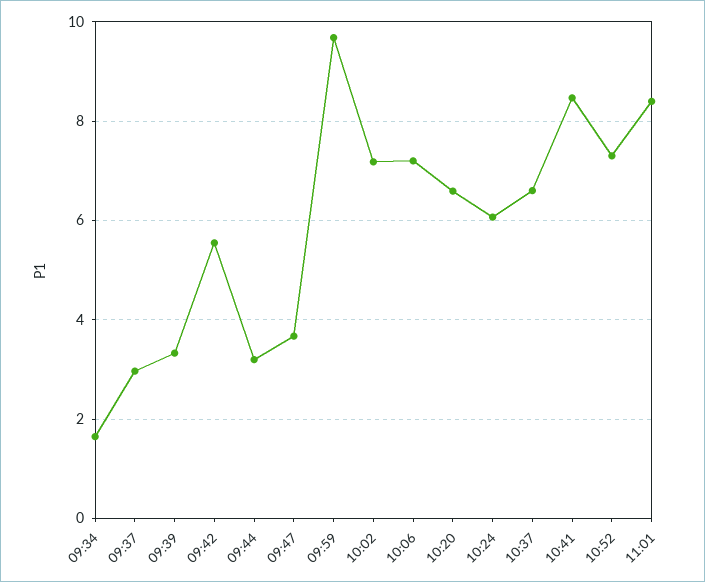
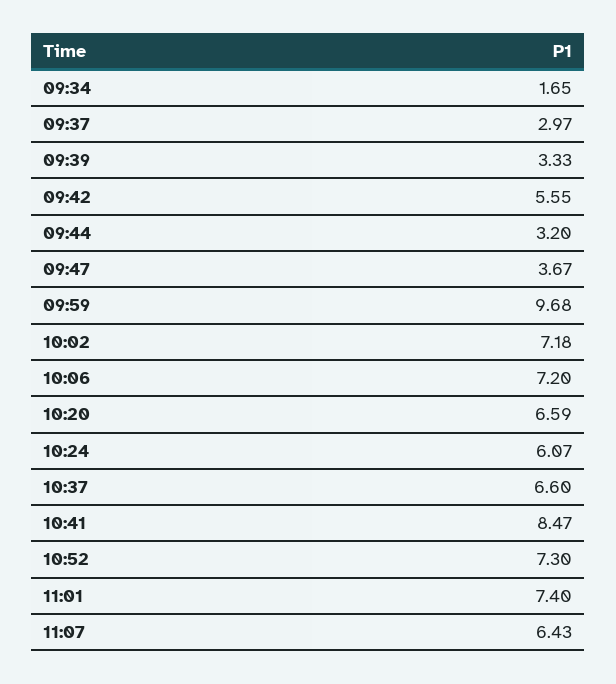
11:01: 8.4 -> 7.4
11:07: none -> 6.43

